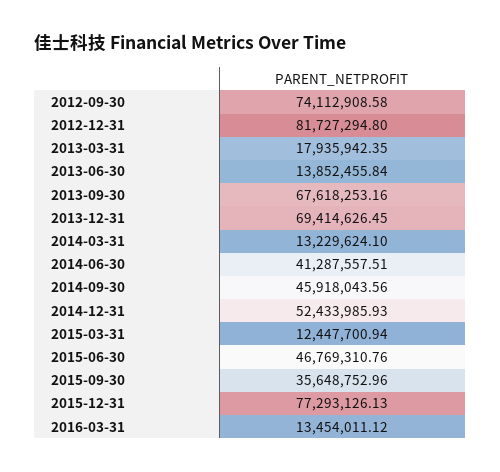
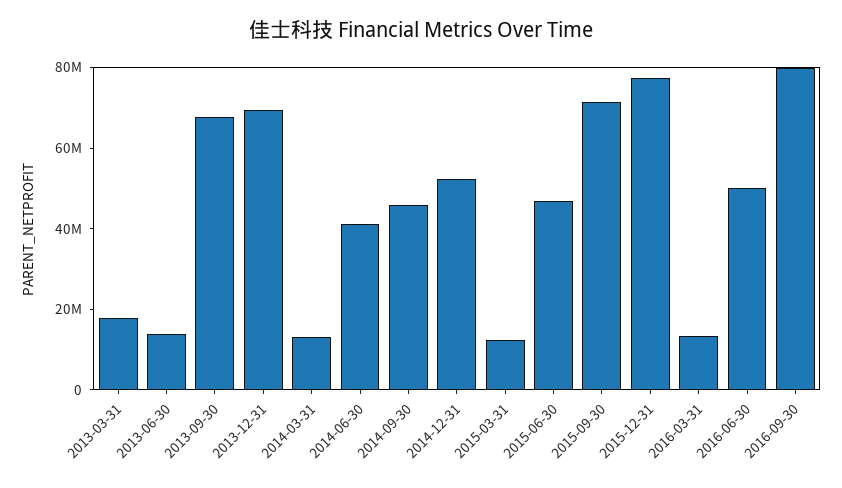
2012-09-30: 74112908.58 -> none
2012-12-31: 81727294.8 -> none
2015-09-30: 35648752.96 -> 70000000
2016-06-30: none -> 50000000
2016-09-30: none -> 80000000

